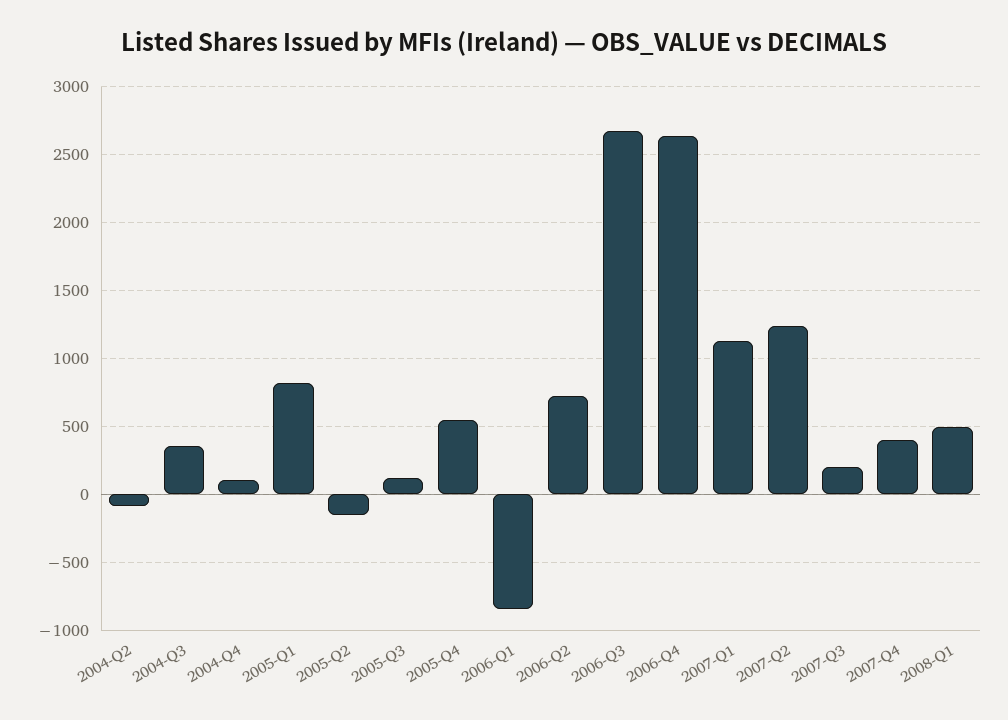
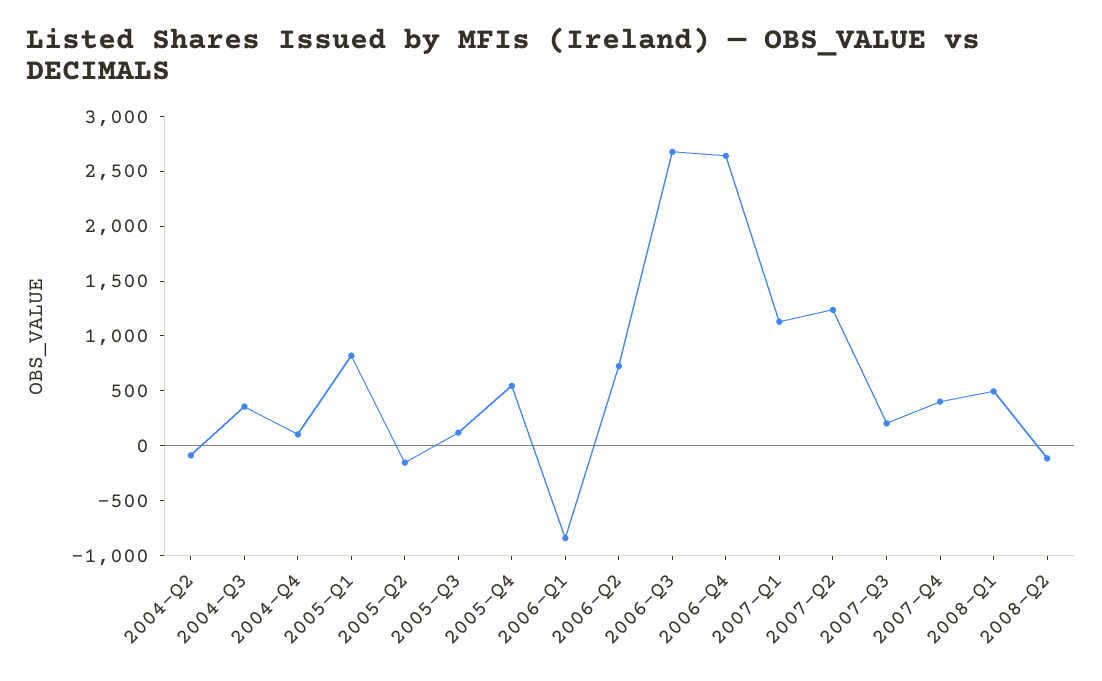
2008-Q2: none -> -100

